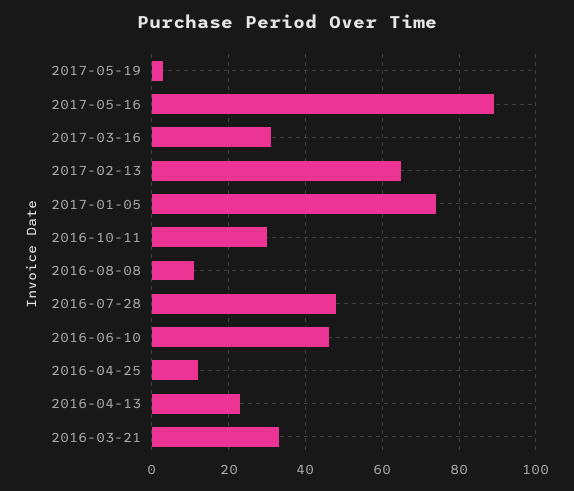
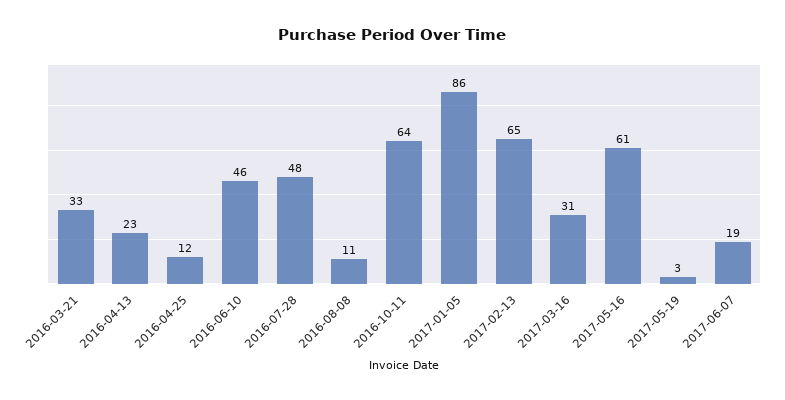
2017-05-16: 90 -> 61
2017-01-05: 75 -> 86
2016-10-11: 30 -> 64
2017-06-07: none -> 19

